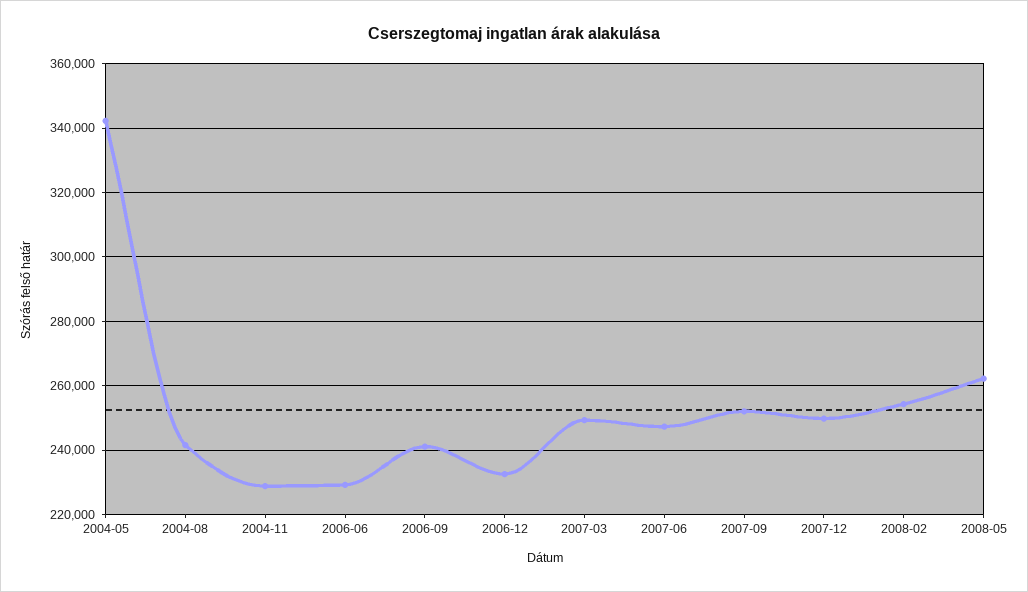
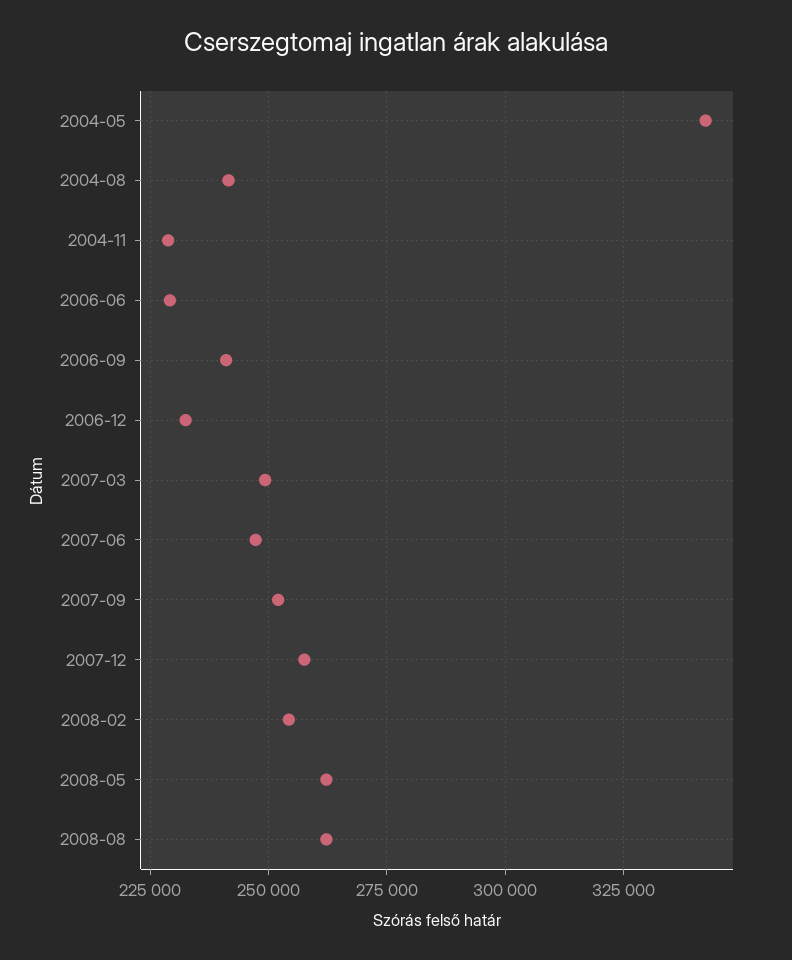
2007-12: 250000 -> 257500
2008-08: none -> 262500

